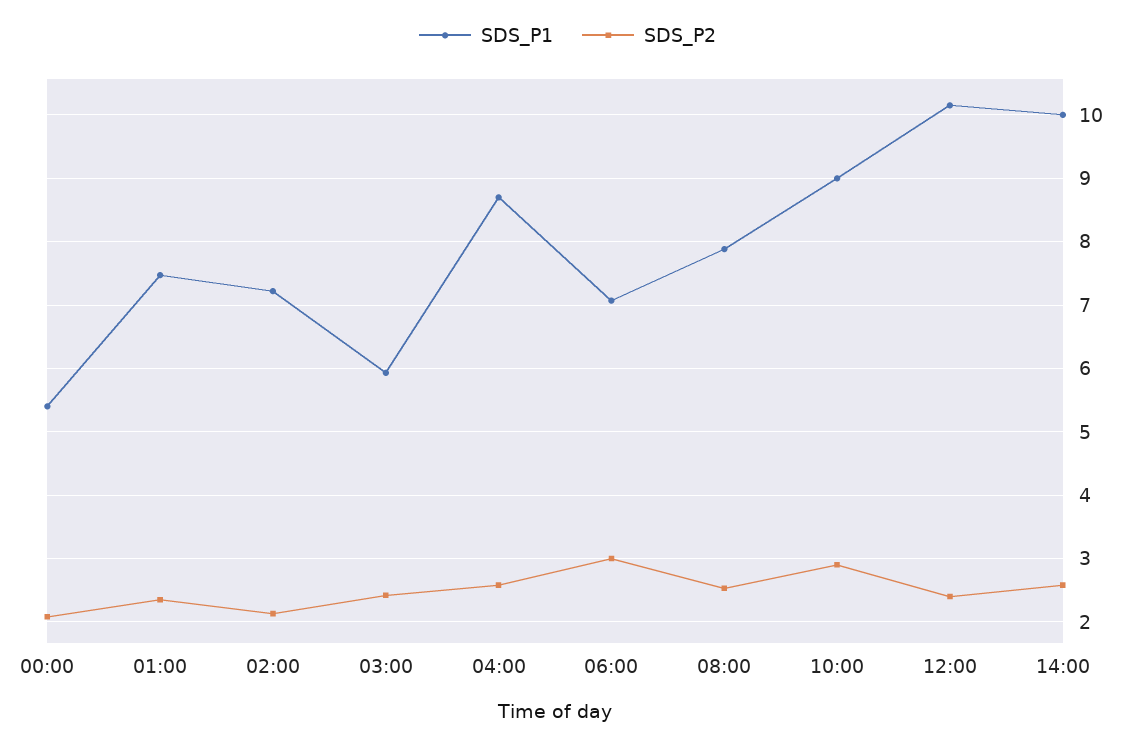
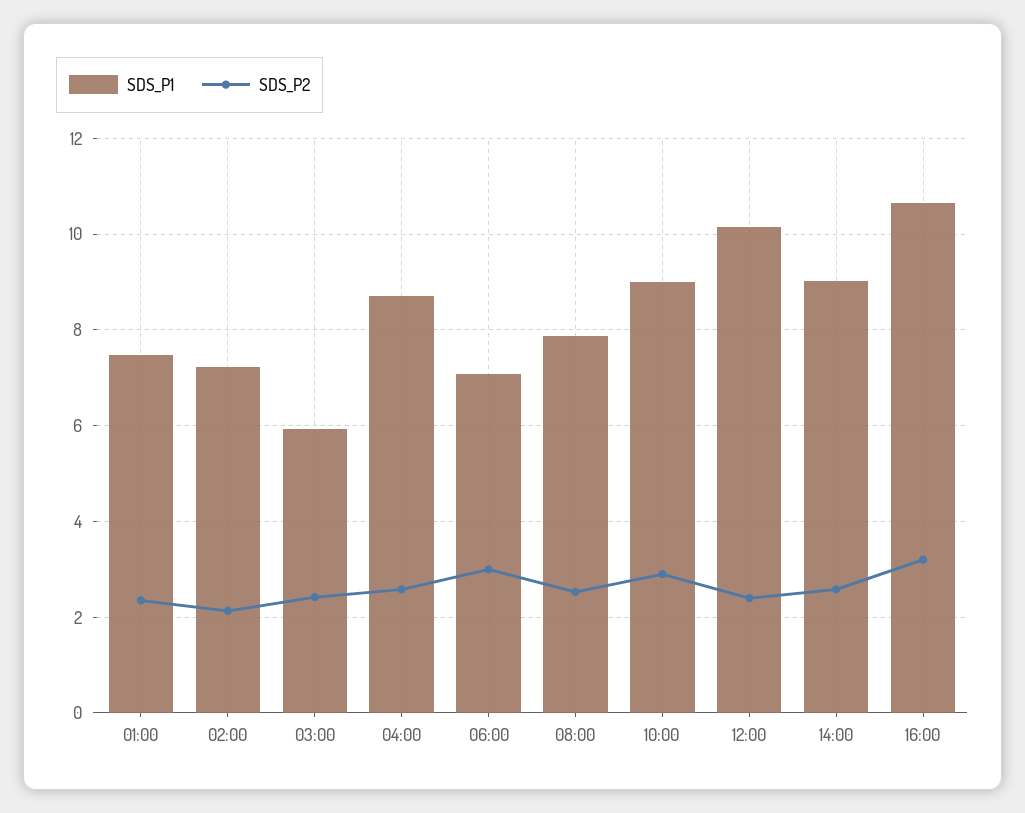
SDS_P1, 00:00: 5.4 -> none
SDS_P2, 00:00: 2.1 -> none
SDS_P1, 14:00: 10 -> 9
SDS_P1, 16:00: none -> 10.6
SDS_P2, 16:00: none -> 3.2

